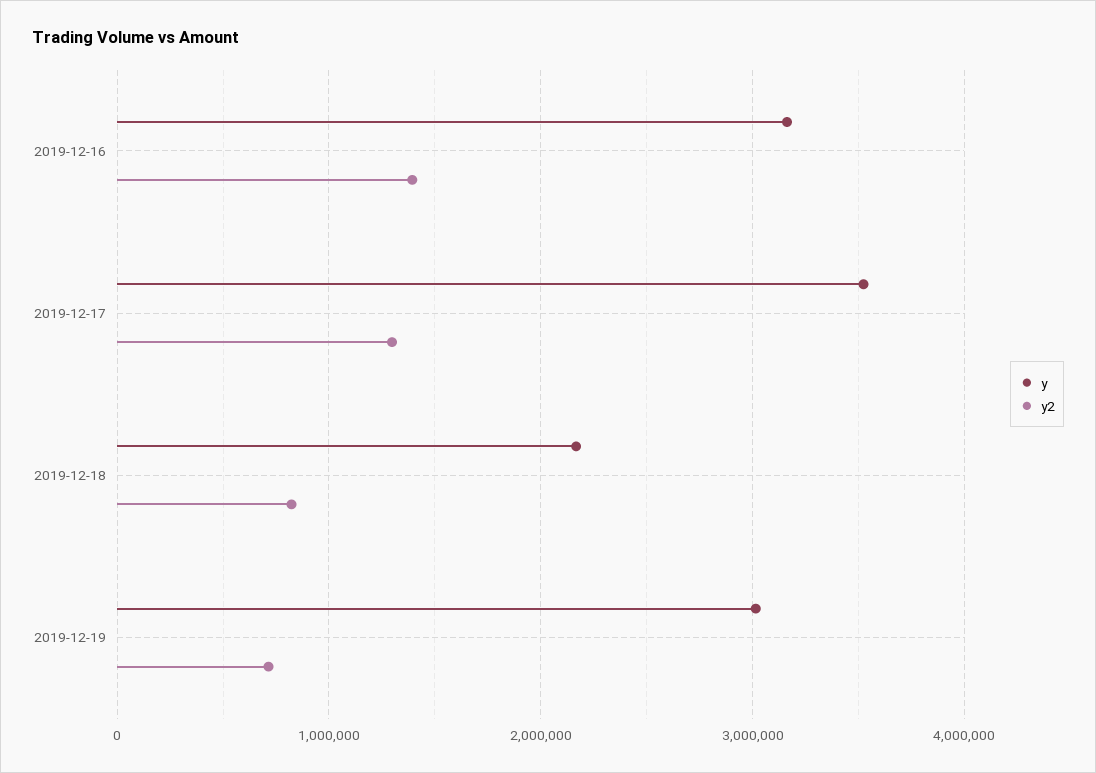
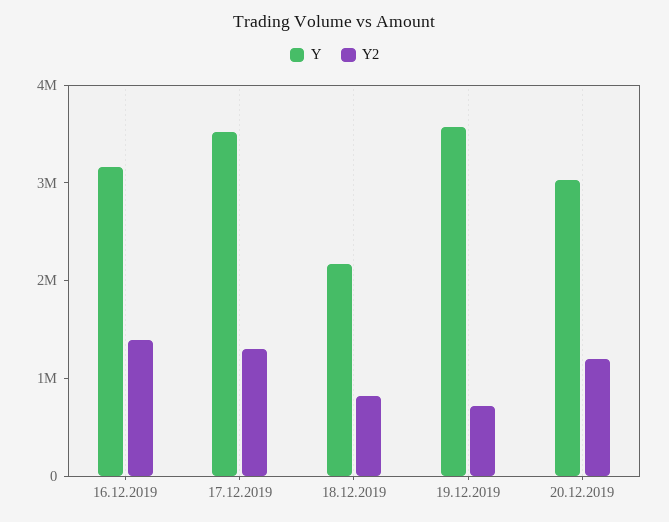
y, 2019-12-19: 3000000 -> 3600000
y, 20.12.2019: none -> 3000000
y2, 20.12.2019: none -> 1200000

